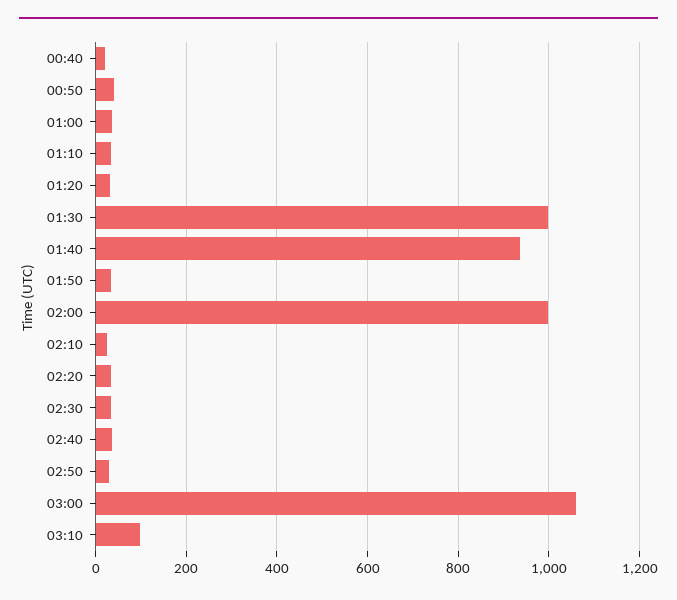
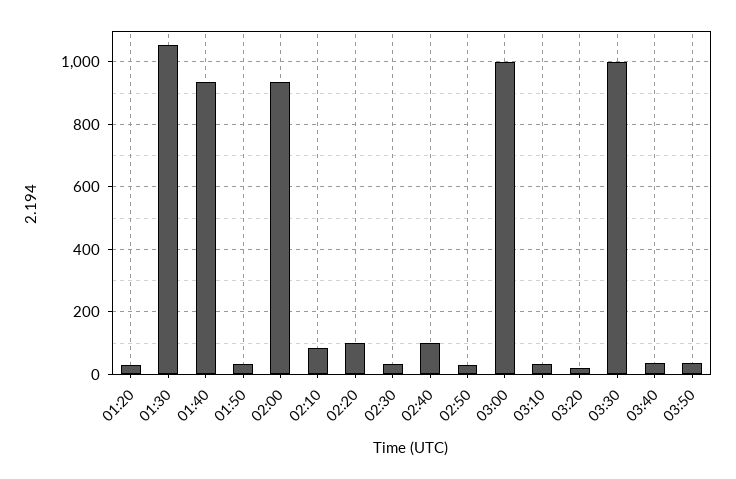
00:40: 20 -> none
00:50: 40 -> none
01:00: 40 -> none
01:10: 40 -> none
01:30: 1000 -> 1060
02:00: 1000 -> 940
02:10: 20 -> 80
02:20: 40 -> 100
02:40: 40 -> 100
03:00: 1060 -> 1000
03:10: 100 -> 40
03:20: none -> 20
03:30: none -> 1000
03:40: none -> 40
03:50: none -> 40

